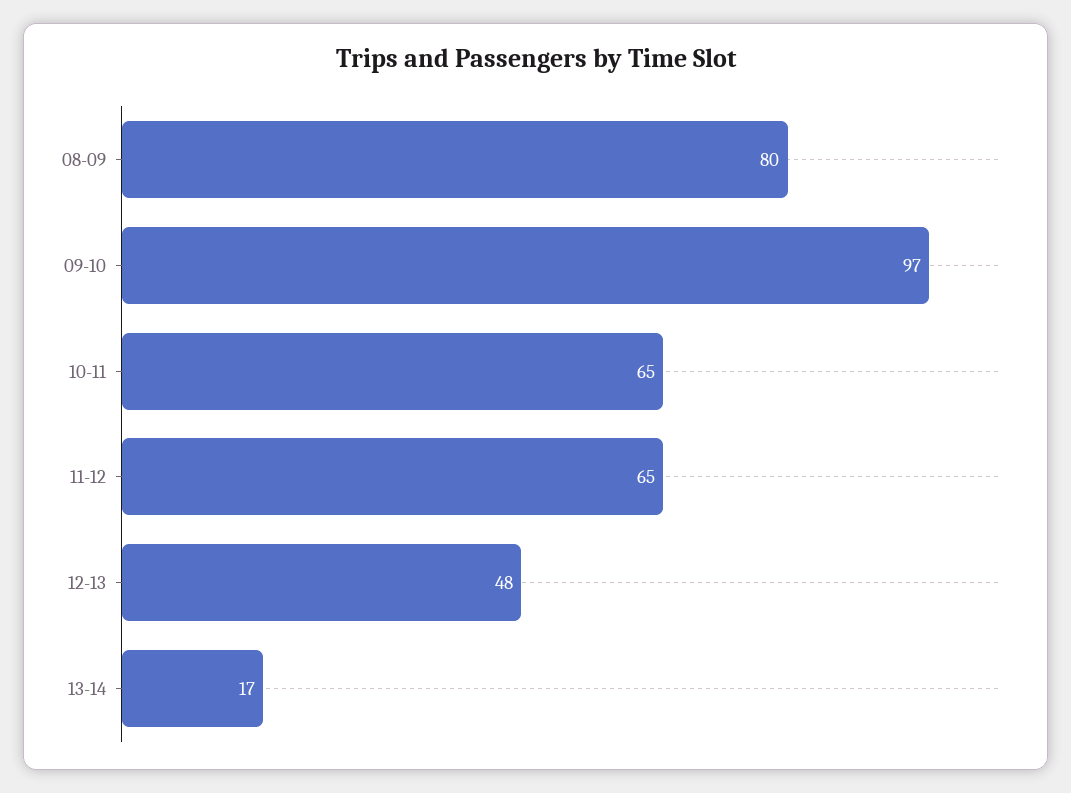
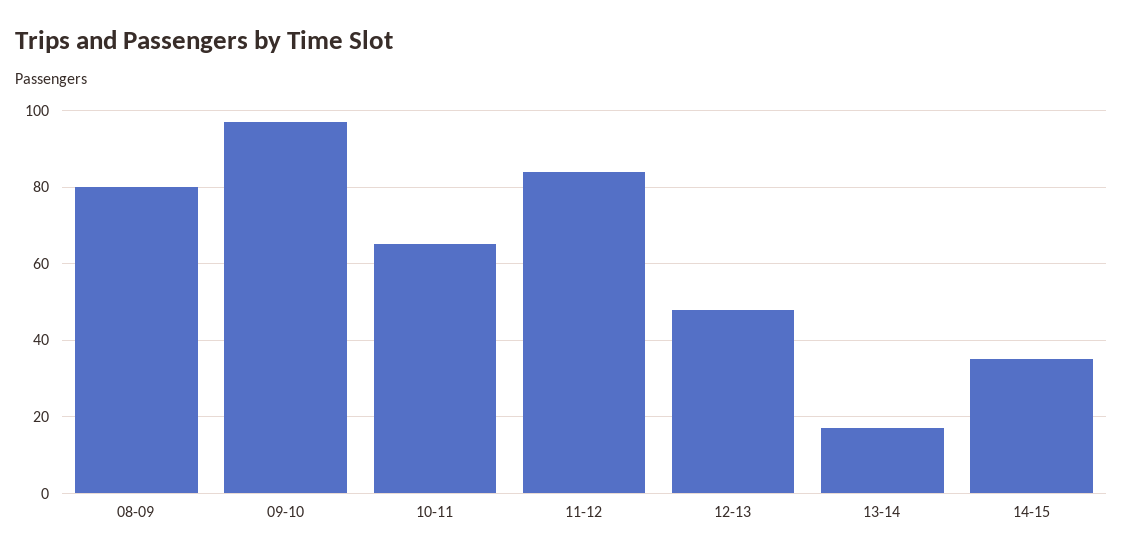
11-12: 65 -> 85
14-15: none -> 35

